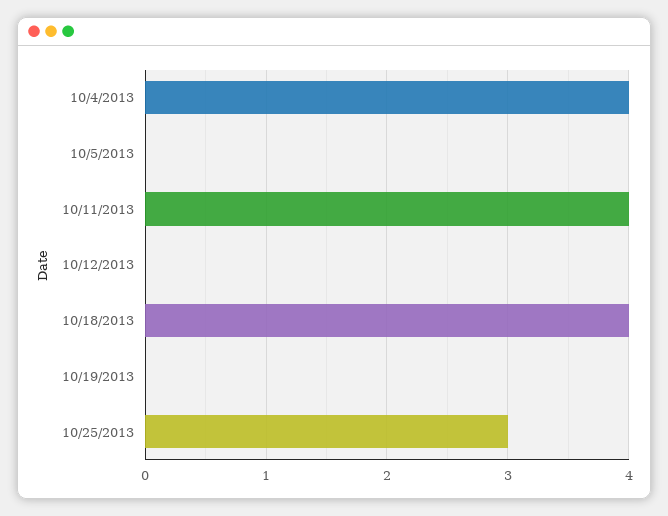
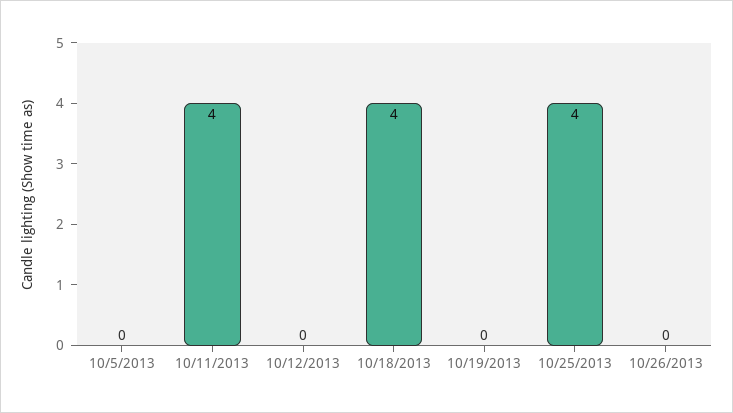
10/4/2013: 4 -> none
10/25/2013: 3 -> 4
10/26/2013: none -> 0

